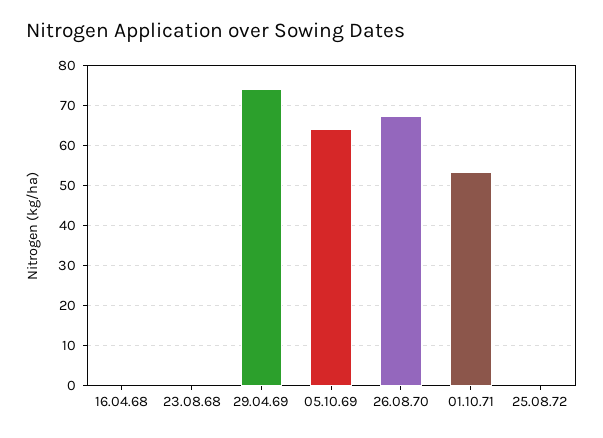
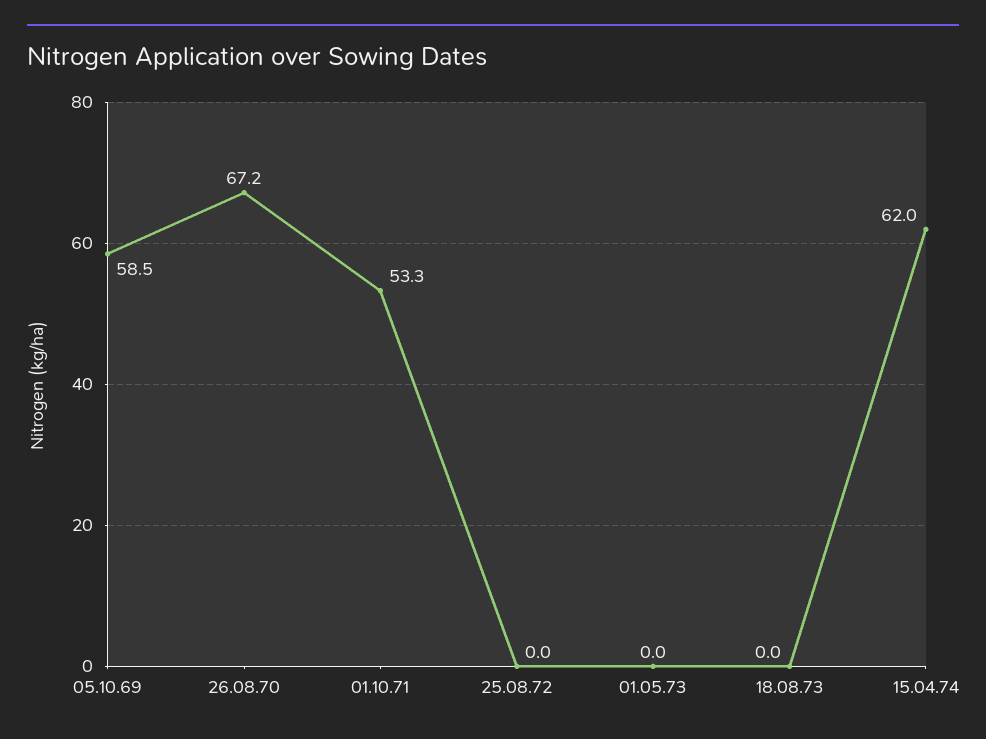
16.04.68: 0 -> none
23.08.68: 0 -> none
29.04.69: 74 -> none
05.10.69: 64 -> 58.5
01.05.73: none -> 0
18.08.73: none -> 0
15.04.74: none -> 62

